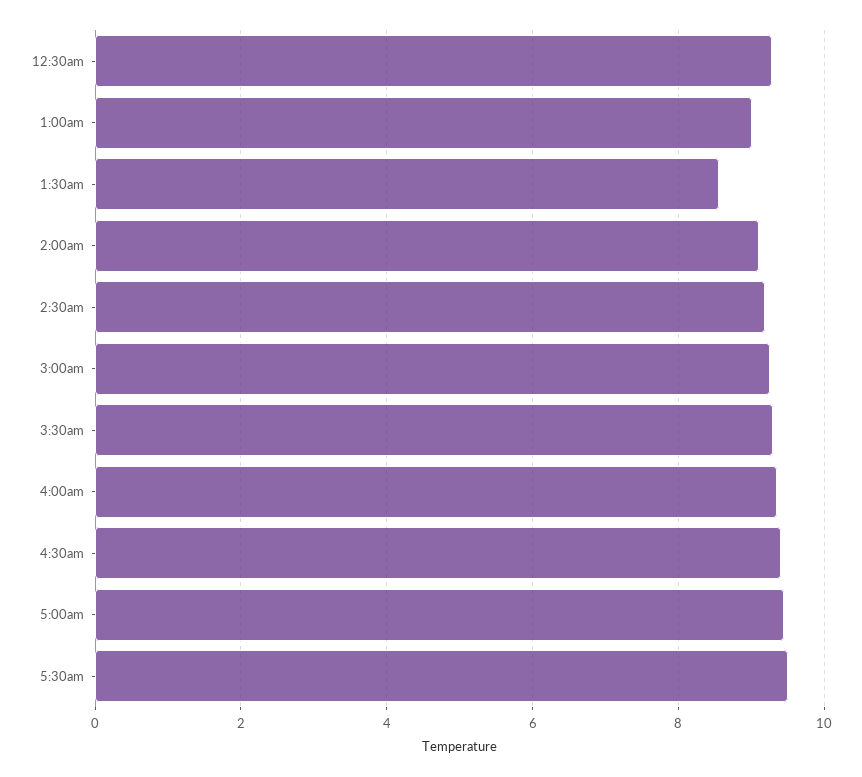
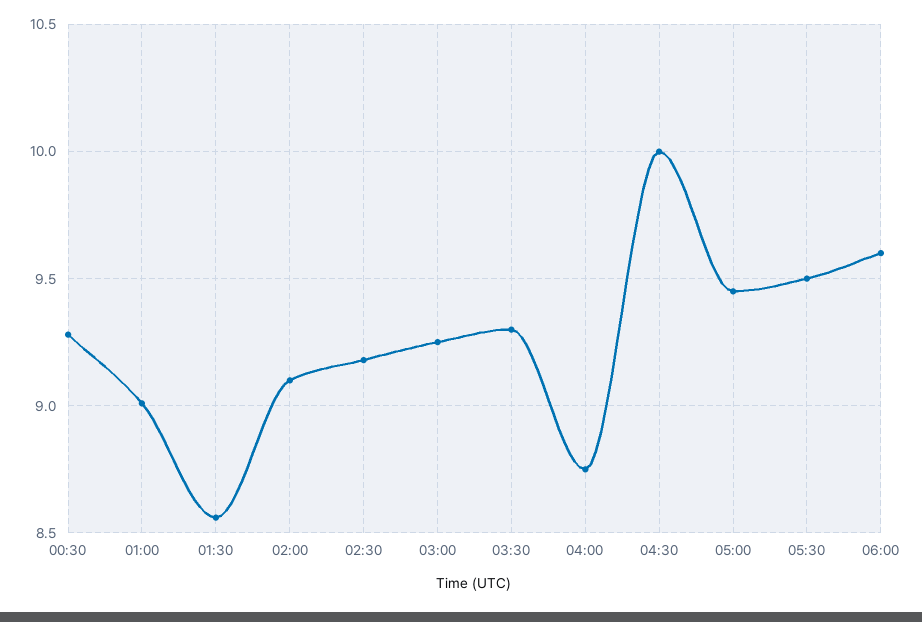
4:00am: 9.4 -> 8.75
4:30am: 9.4 -> 10
06:00: none -> 9.6

